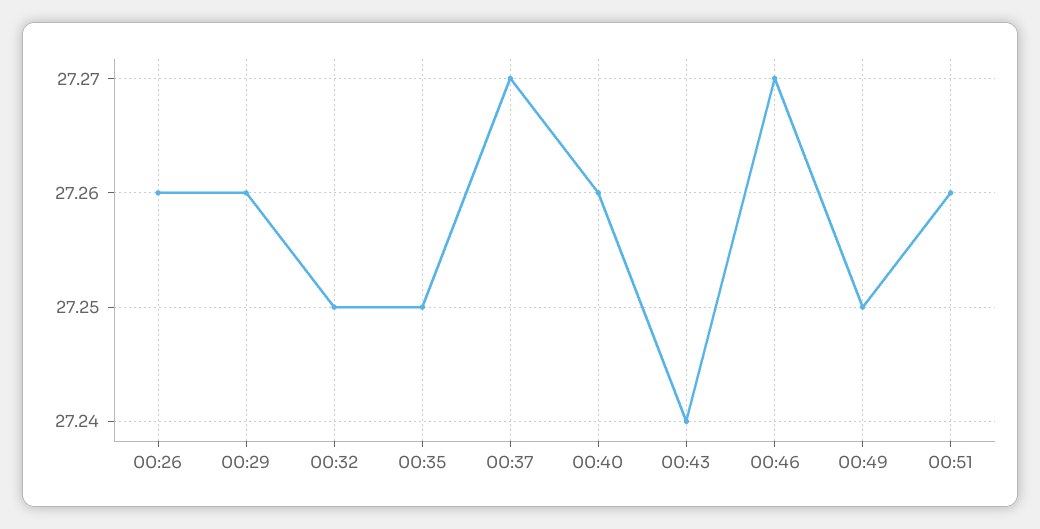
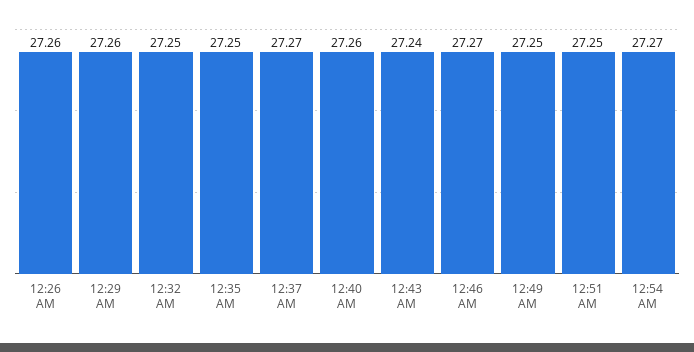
00:51: 27.26 -> 27.25
12:54 AM: none -> 27.27

